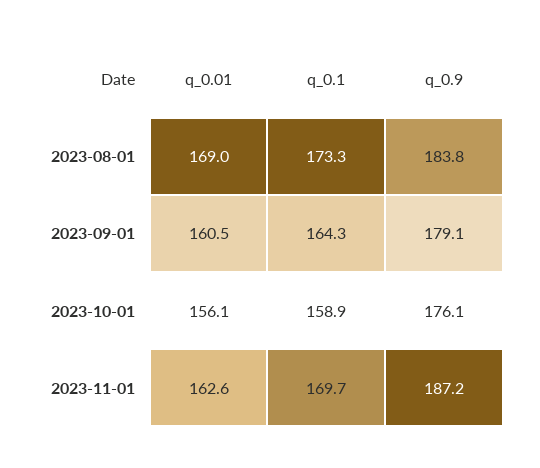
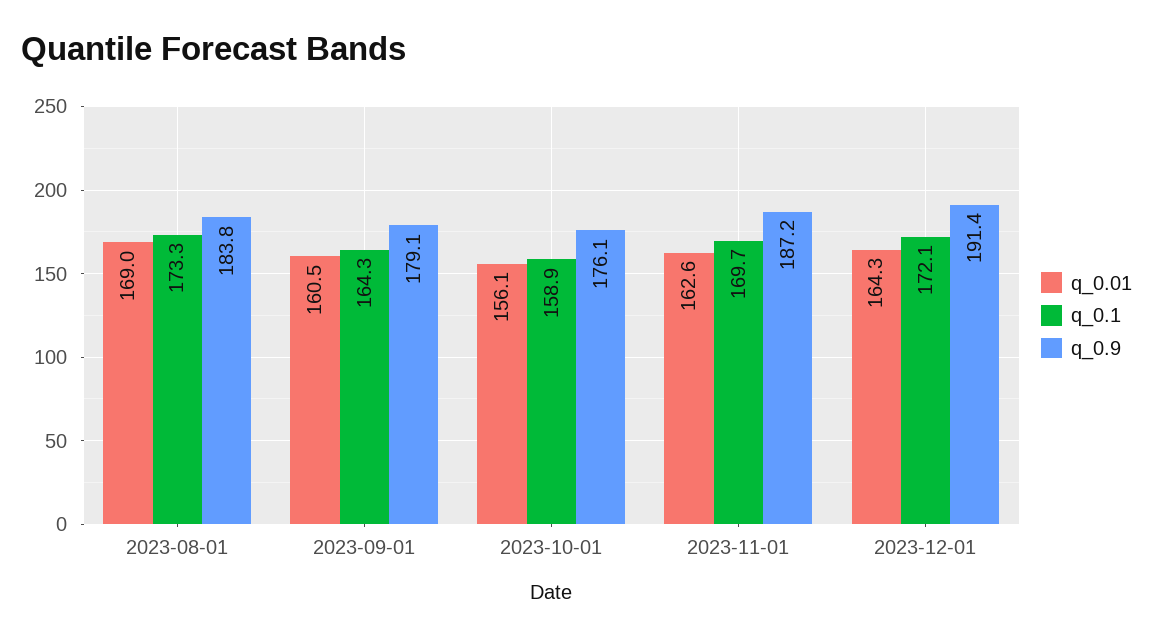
q_0.01, 2023-12-01: none -> 164.3
q_0.1, 2023-12-01: none -> 172.1
q_0.9, 2023-12-01: none -> 191.4

